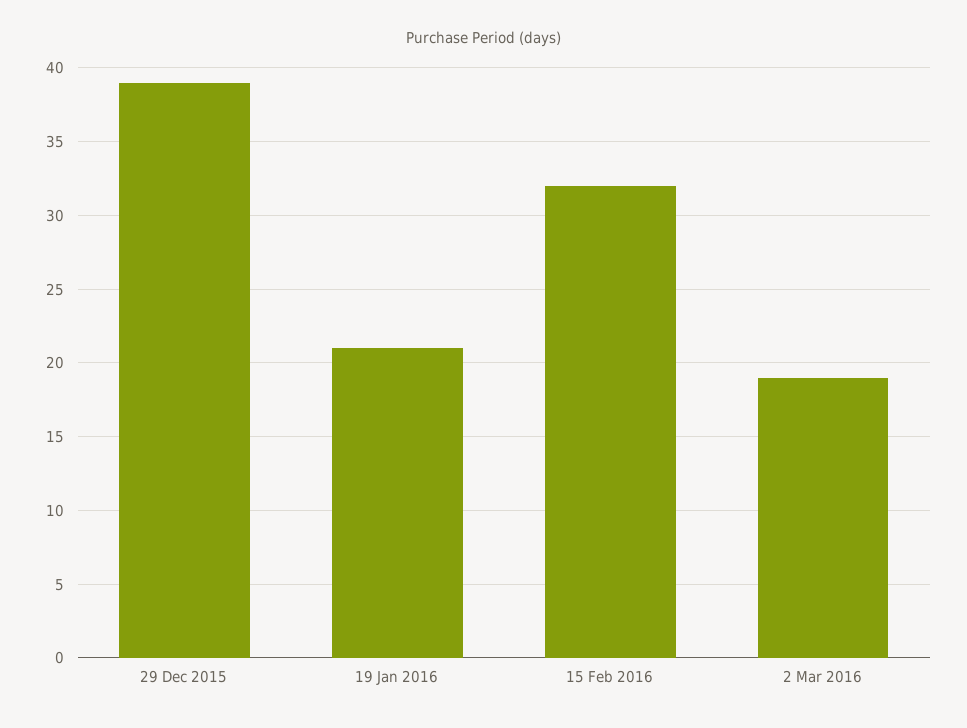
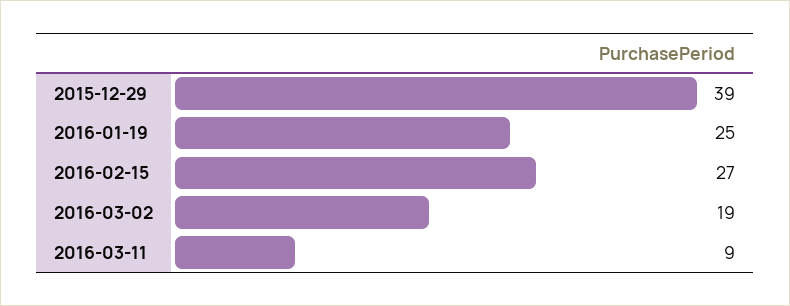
19 Jan 2016: 21 -> 25
15 Feb 2016: 32 -> 27
2016-03-11: none -> 9

